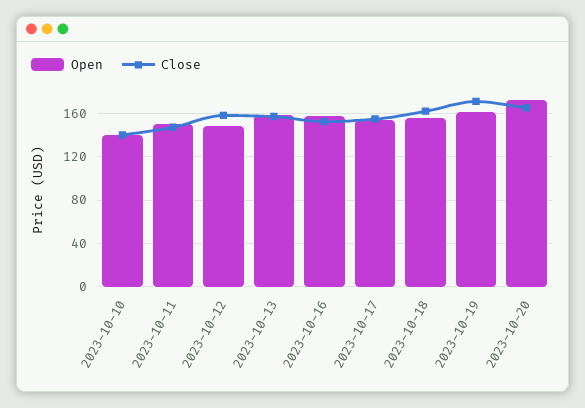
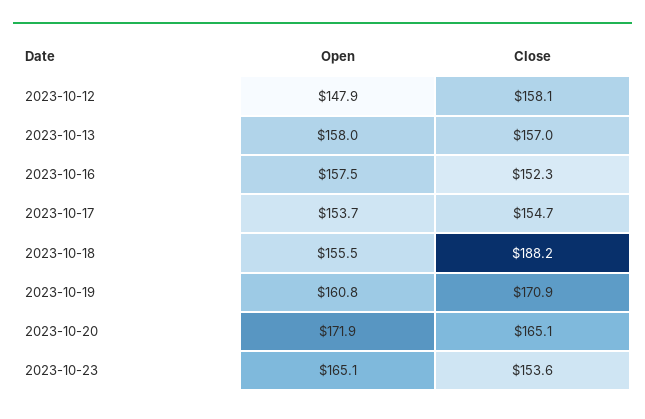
Open, 2023-10-10: 140 -> none
Close, 2023-10-10: 140 -> none
Open, 2023-10-11: 150 -> none
Close, 2023-10-11: 150 -> none
Close, 2023-10-18: 160 -> 188.2
Open, 2023-10-23: none -> 165.1
Close, 2023-10-23: none -> 153.6

